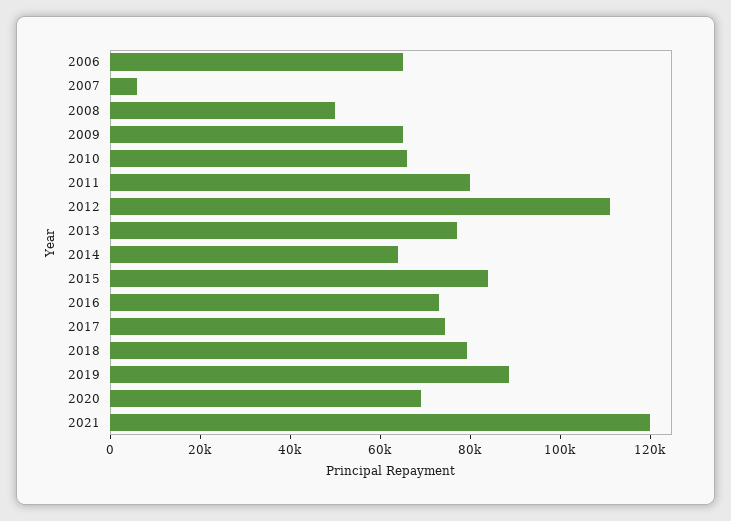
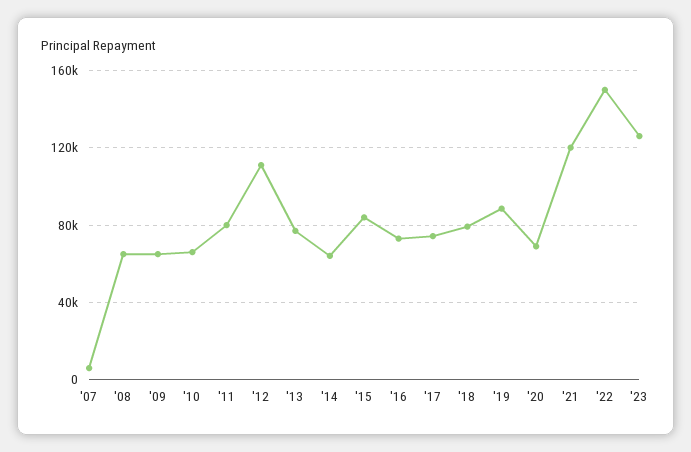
2006: 65000 -> none
2008: 50000 -> 65000
'22: none -> 150000
'23: none -> 125000

